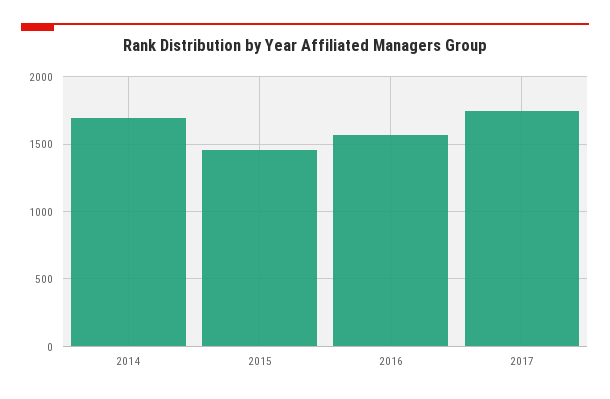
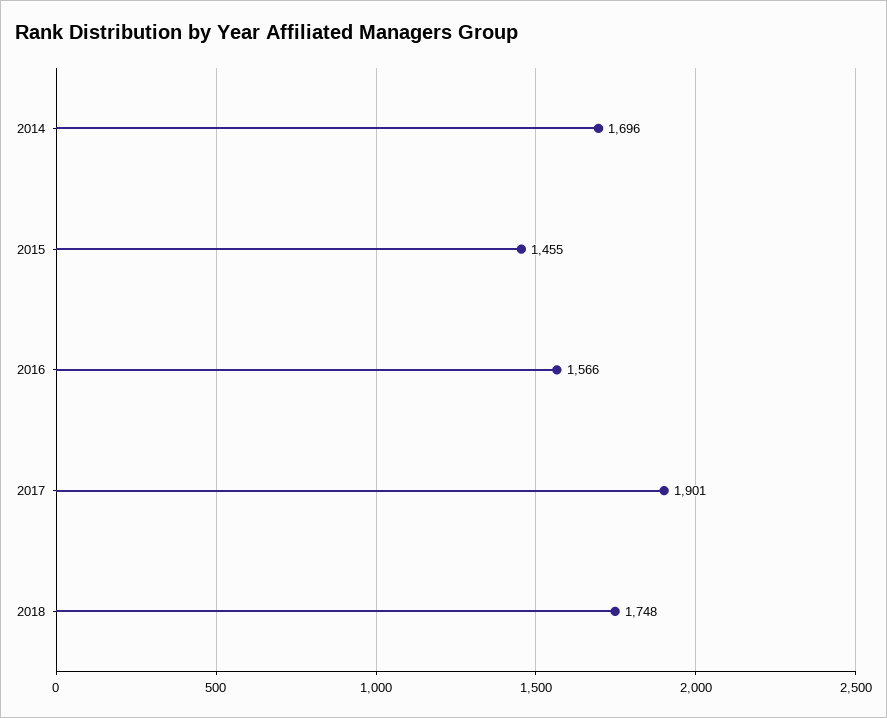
2017: 1750 -> 1901
2018: none -> 1748

